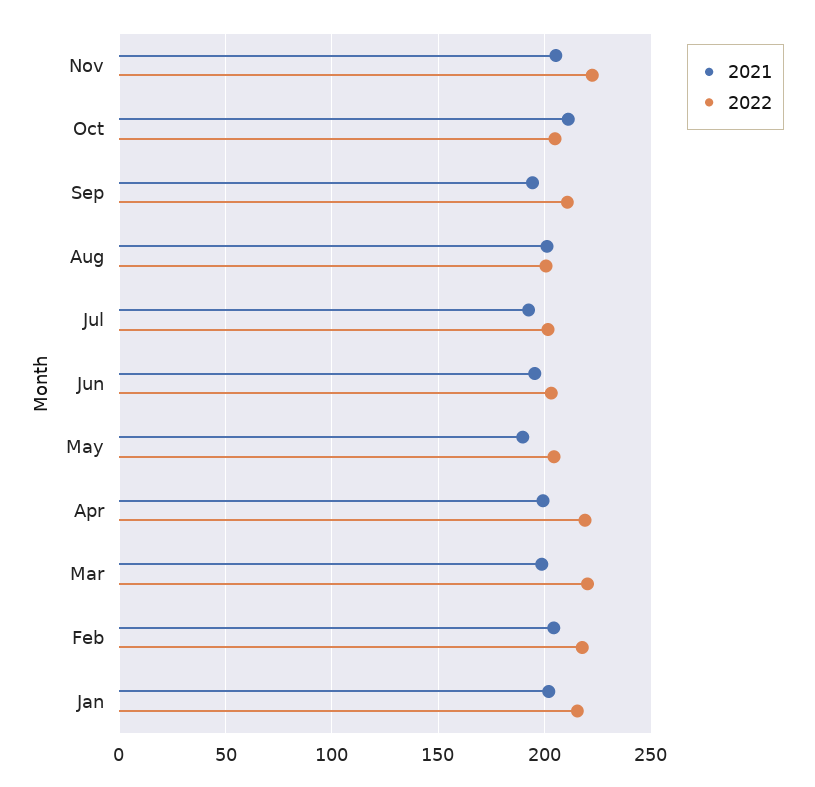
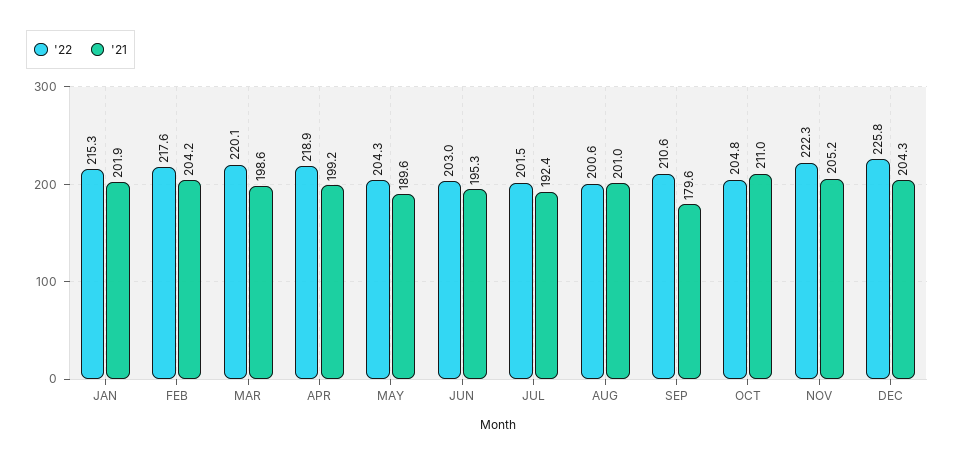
2021, Sep: 195 -> 179.6
2022, DEC: none -> 225.8
2021, DEC: none -> 204.3

